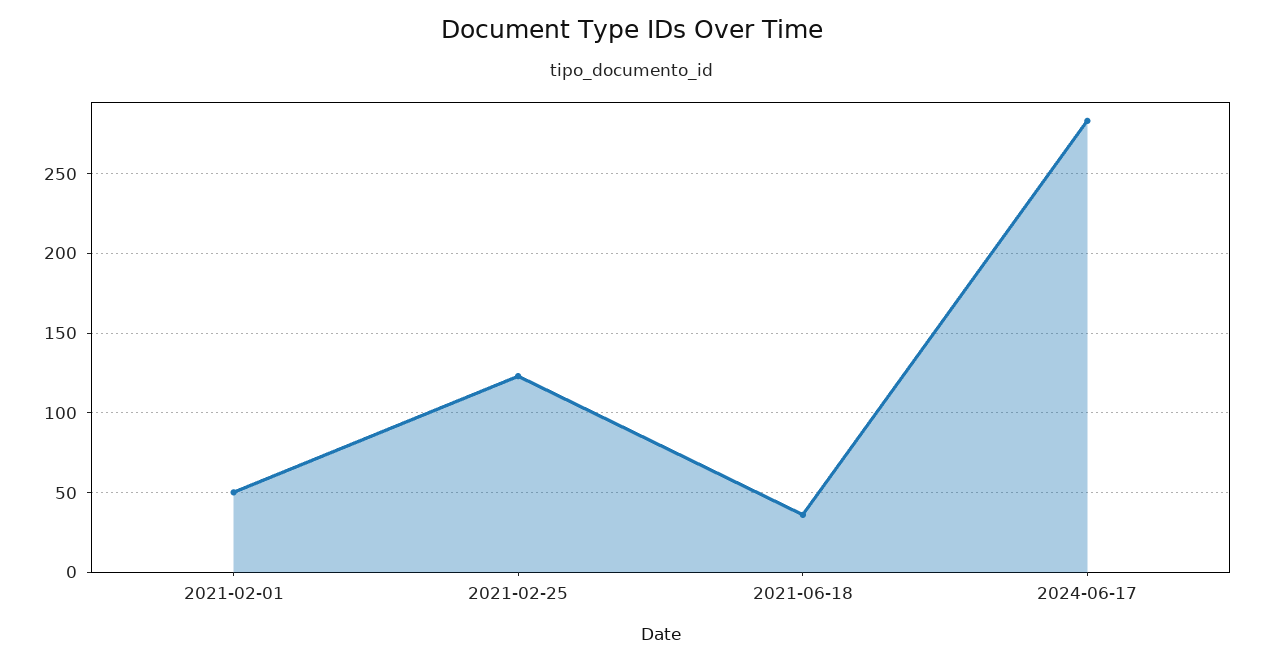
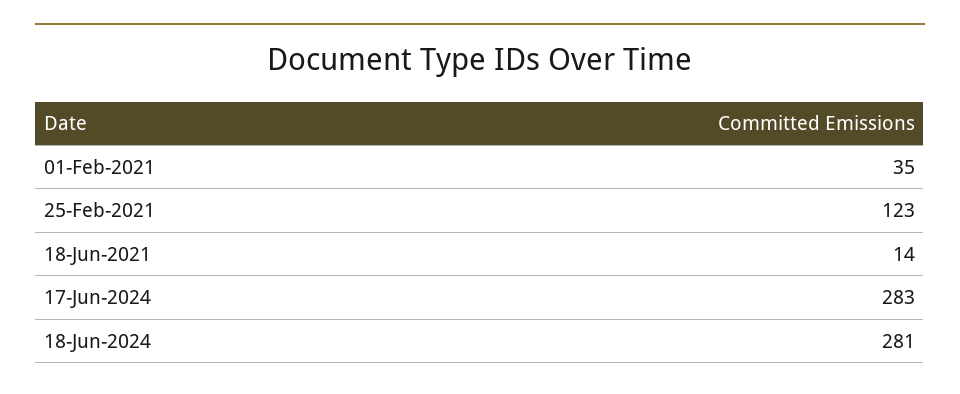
2021-02-01: 50 -> 35
2021-06-18: 35 -> 14
18-Jun-2024: none -> 281

